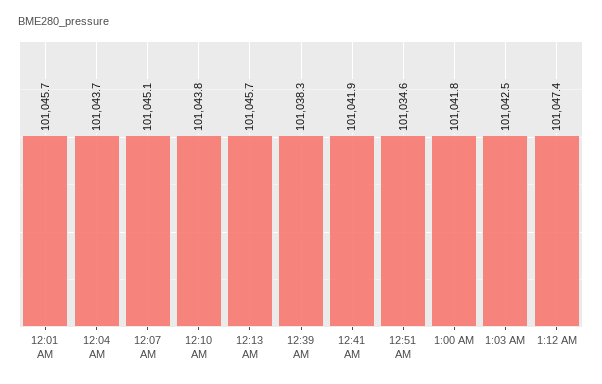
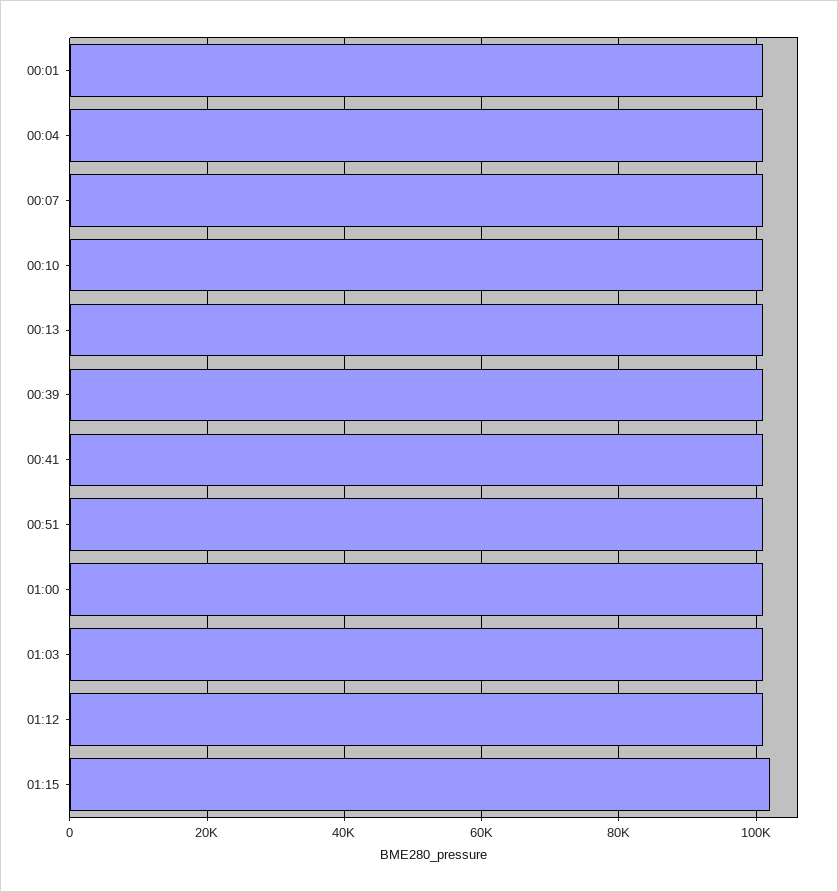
01:15: none -> 102000

